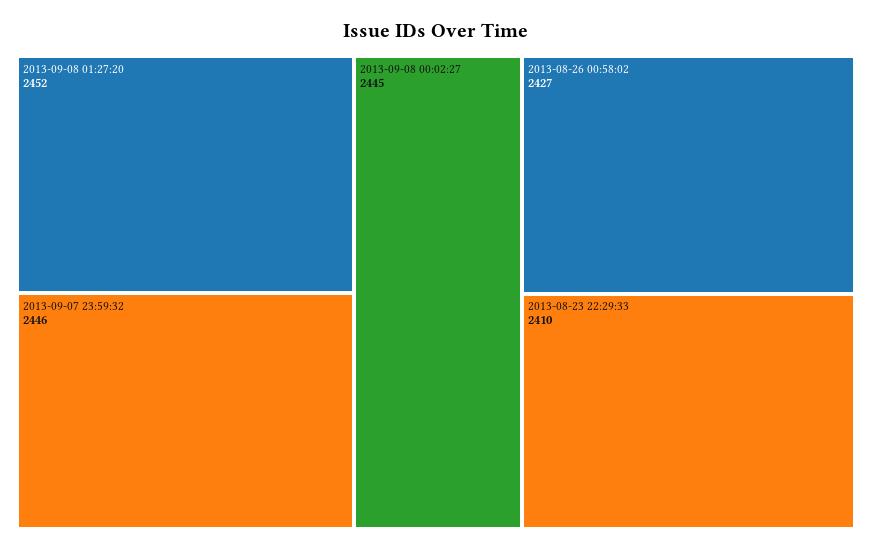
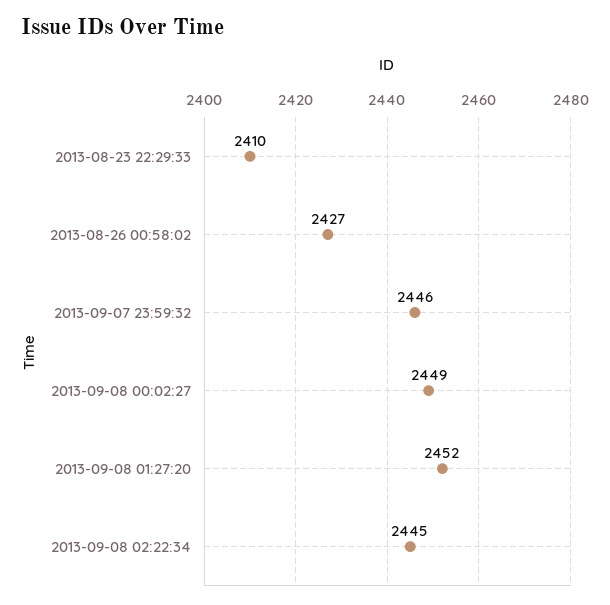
2013-09-08 00:02:27: 2445 -> 2449
2013-09-08 02:22:34: none -> 2445

